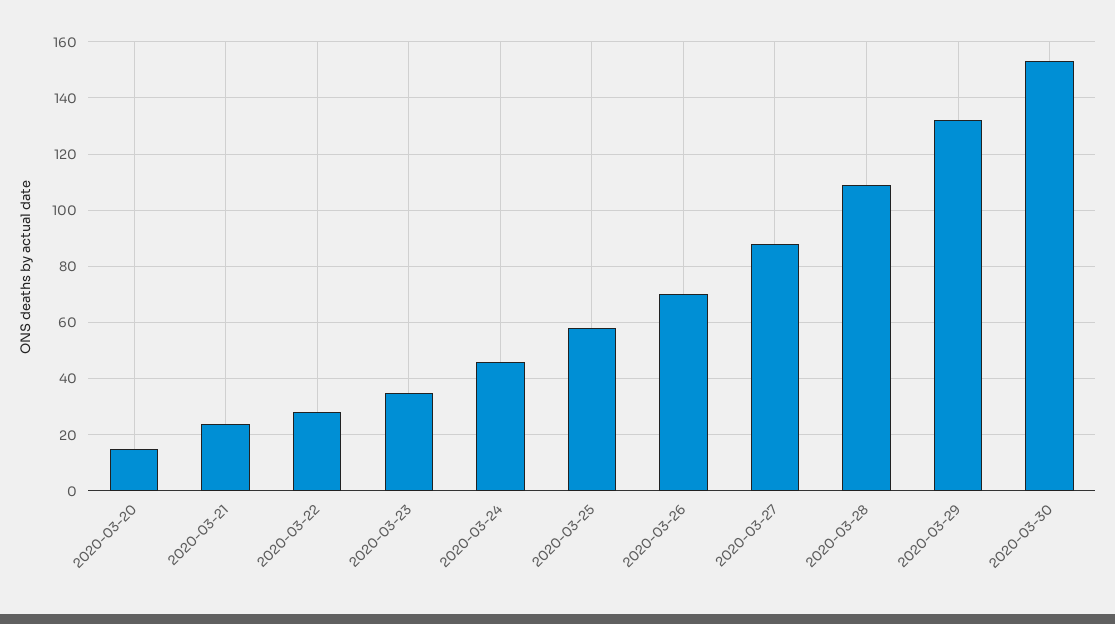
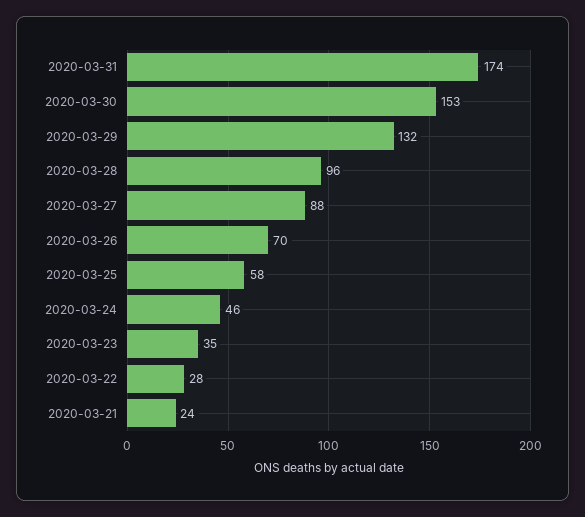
2020-03-20: 15 -> none
2020-03-28: 110 -> 96
2020-03-31: none -> 174

